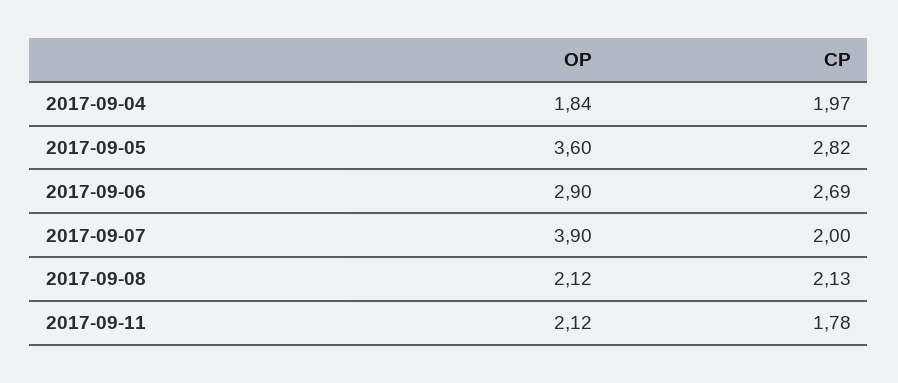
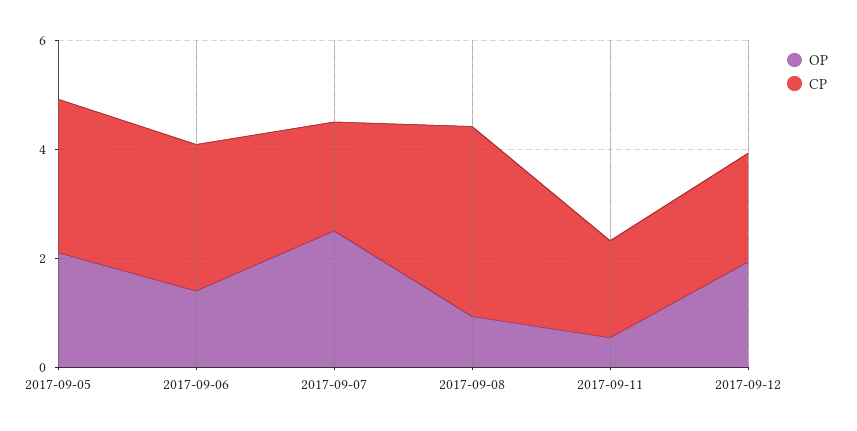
OP, 2017-09-04: 1.84 -> none
CP, 2017-09-04: 1.97 -> none
OP, 2017-09-05: 3.6 -> 2
OP, 2017-09-06: 2.9 -> 1.5
OP, 2017-09-07: 3.9 -> 2.5
OP, 2017-09-08: 2.12 -> 1
CP, 2017-09-08: 2.13 -> 3.5
OP, 2017-09-11: 2.12 -> 0.5
OP, 2017-09-12: none -> 2
CP, 2017-09-12: none -> 2

